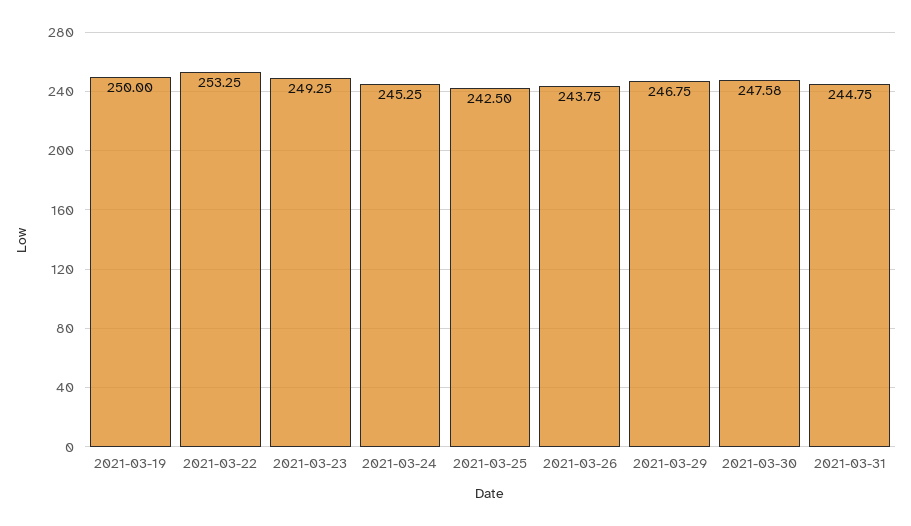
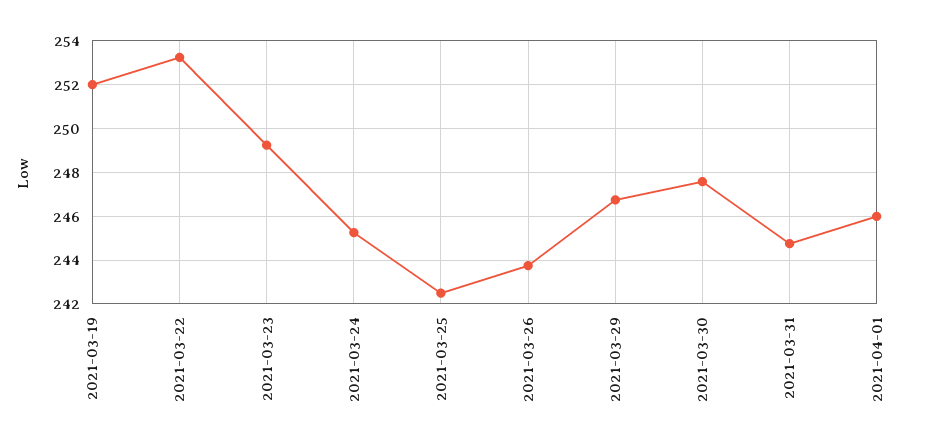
2021-03-19: 250 -> 252
2021-04-01: none -> 246

